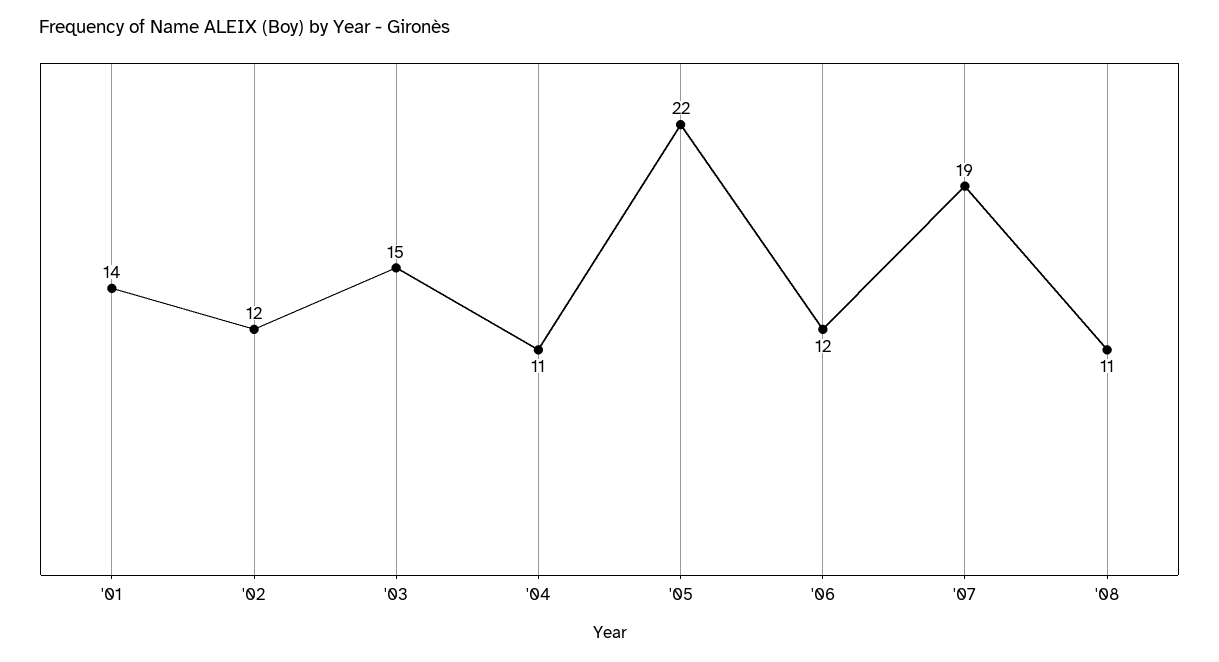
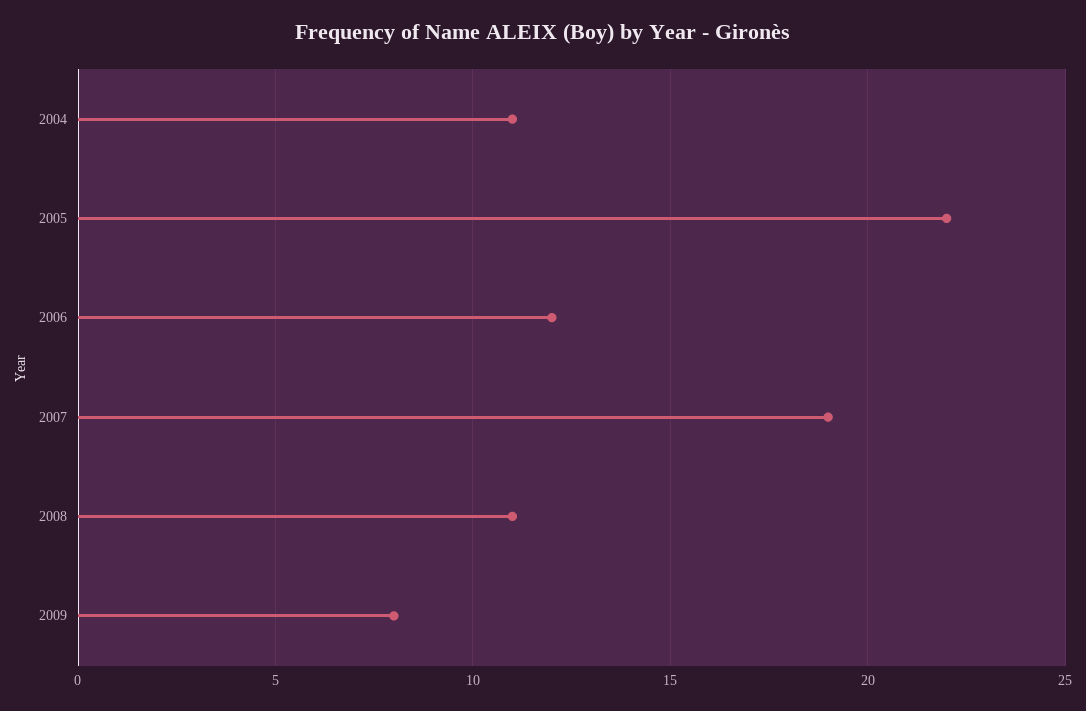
'01: 14 -> none
'02: 12 -> none
'03: 15 -> none
2009: none -> 8

